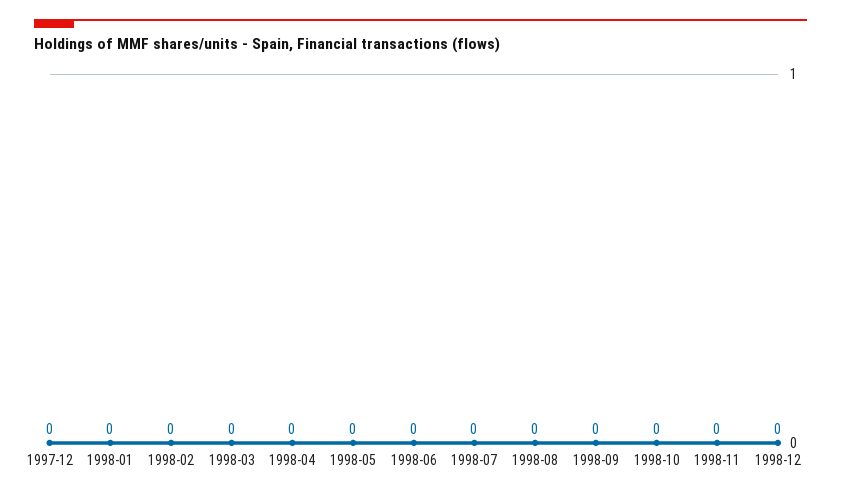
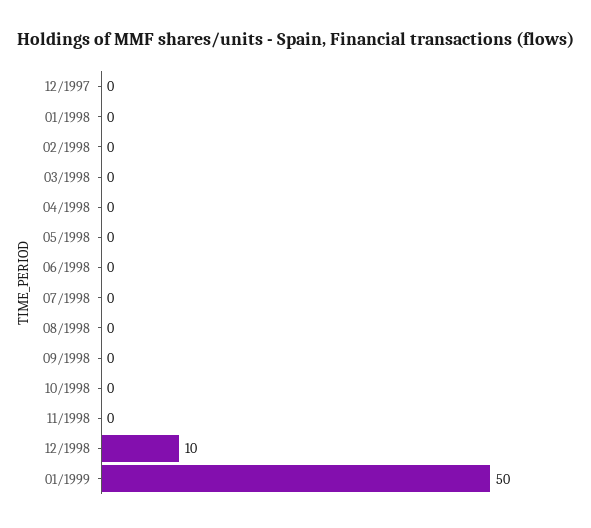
1998-12: 0 -> 10
01/1999: none -> 50

